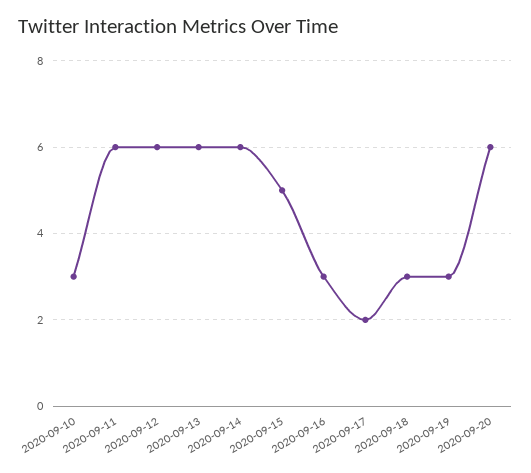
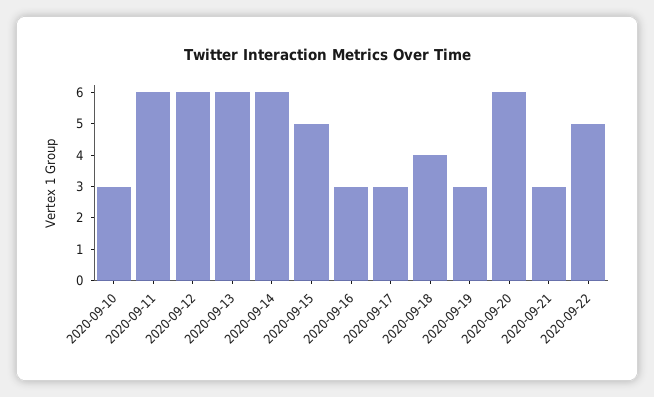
2020-09-17: 2 -> 3
2020-09-18: 3 -> 4
2020-09-21: none -> 3
2020-09-22: none -> 5

